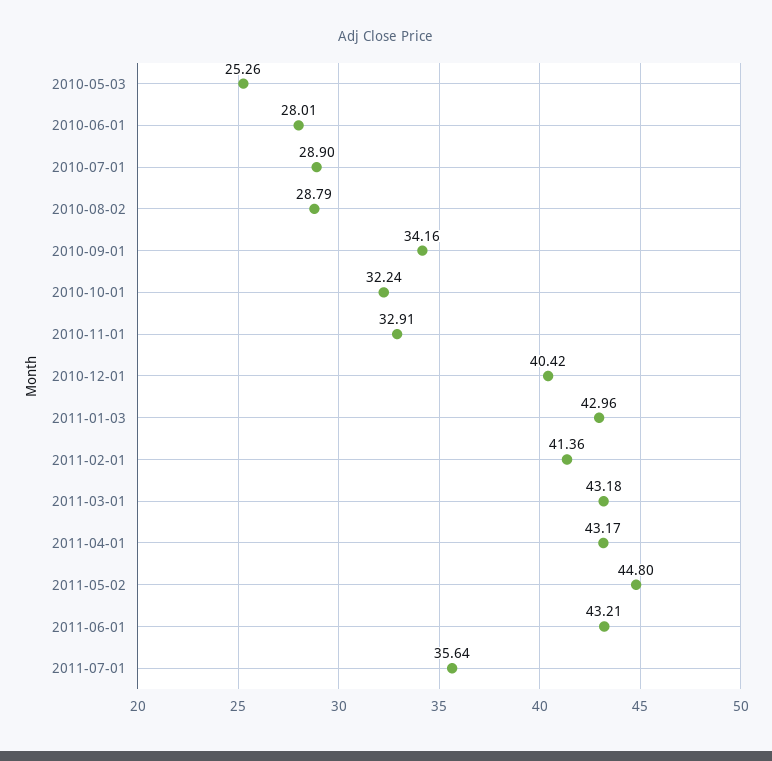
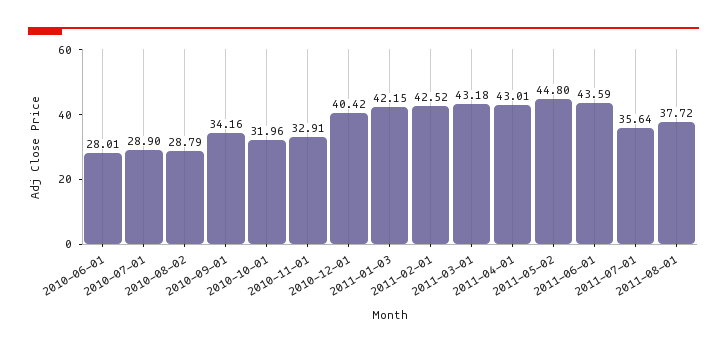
2010-05-03: 25.26 -> none
2010-10-01: 32.24 -> 31.96
2011-01-03: 42.96 -> 42.15
2011-02-01: 41.36 -> 42.52
2011-04-01: 43.17 -> 43.01
2011-06-01: 43.21 -> 43.59
2011-08-01: none -> 37.72

